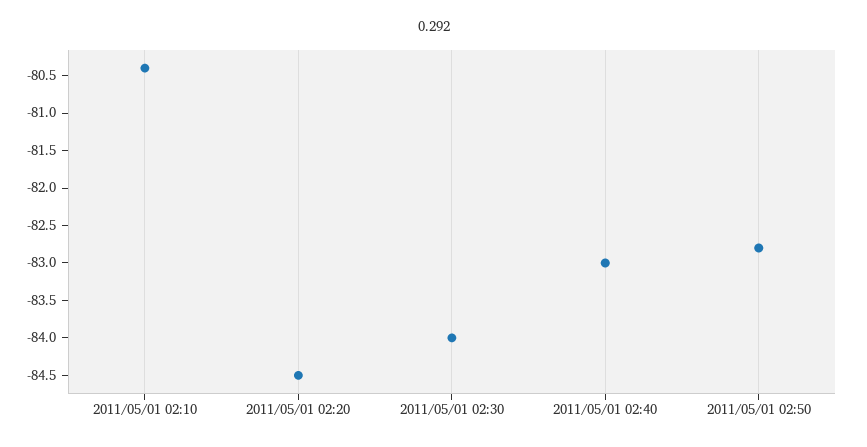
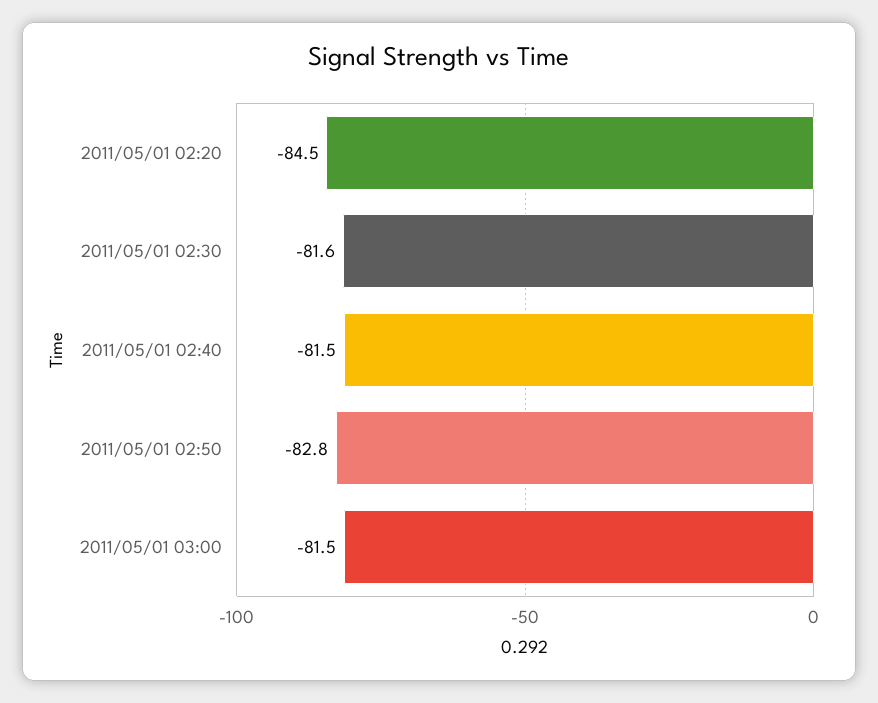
2011/05/01 02:10: -80.5 -> none
2011/05/01 02:30: -84 -> -81.6
2011/05/01 02:40: -83 -> -81.5
2011/05/01 03:00: none -> -81.5

